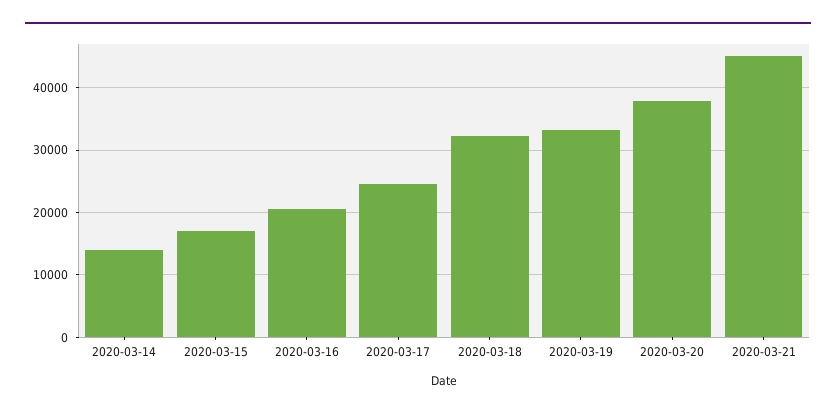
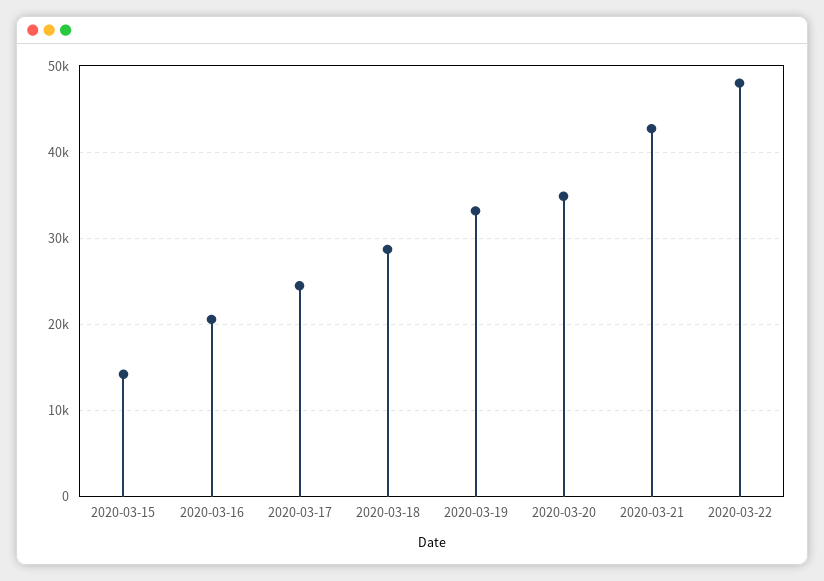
2020-03-14: 14000 -> none
2020-03-15: 17000 -> 14000
2020-03-18: 32000 -> 29000
2020-03-20: 38000 -> 35000
2020-03-21: 45000 -> 43000
2020-03-22: none -> 48000

